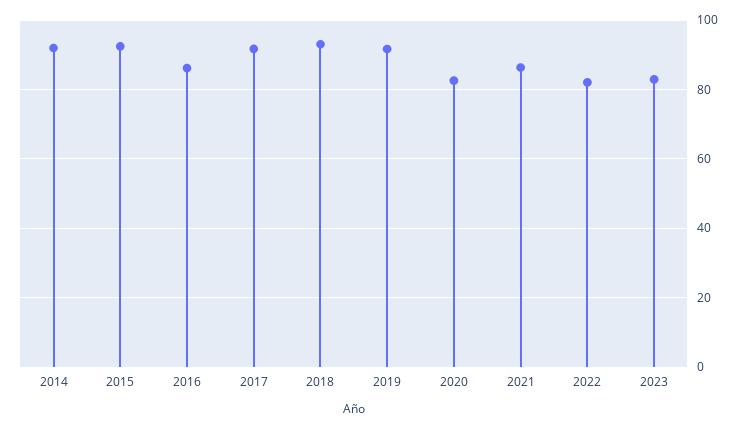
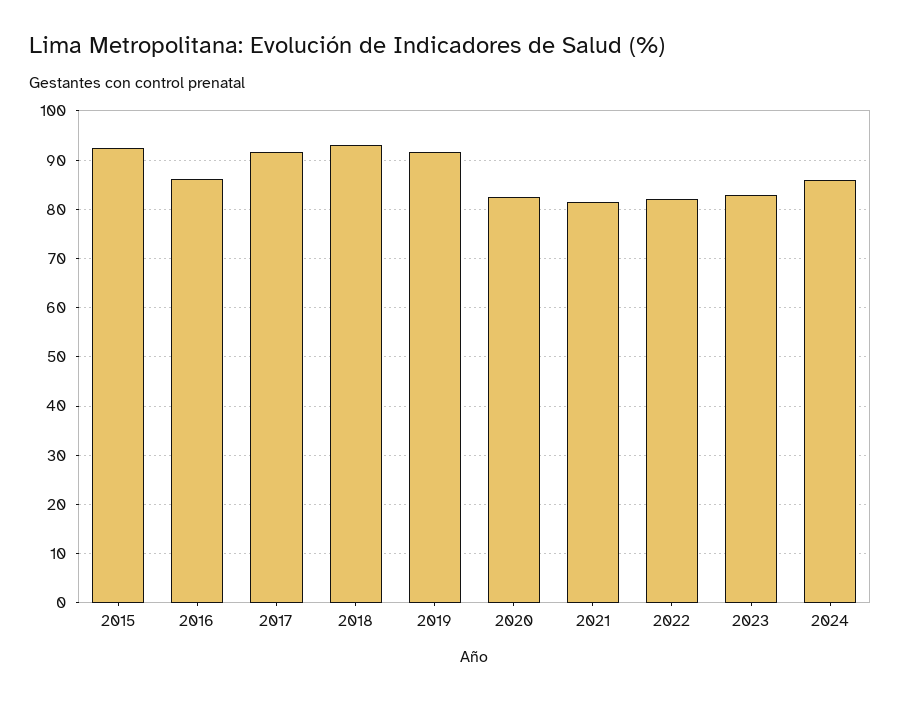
2014: 92 -> none
2021: 86 -> 82
2024: none -> 86

